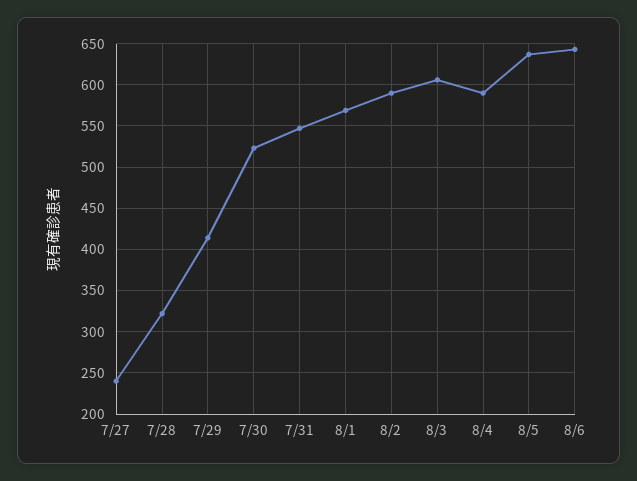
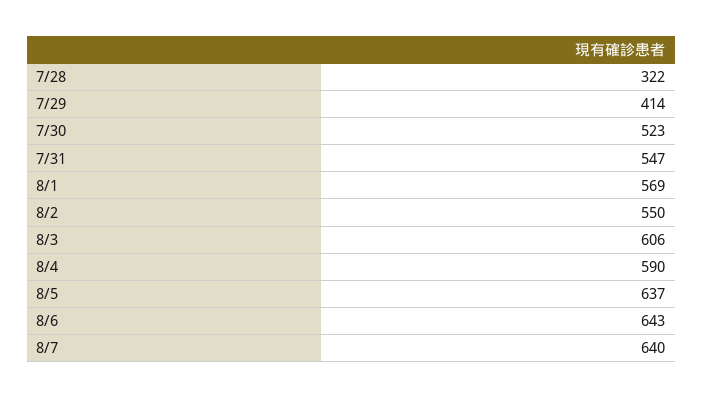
7/27: 240 -> none
8/2: 590 -> 550
8/7: none -> 640

